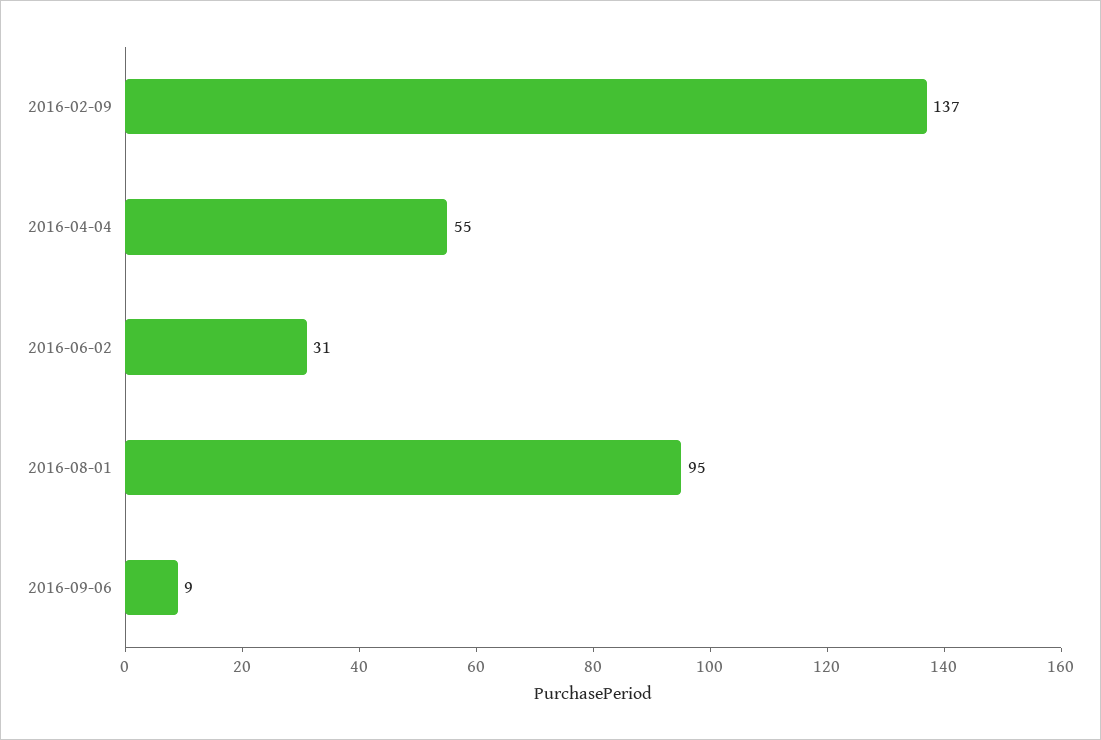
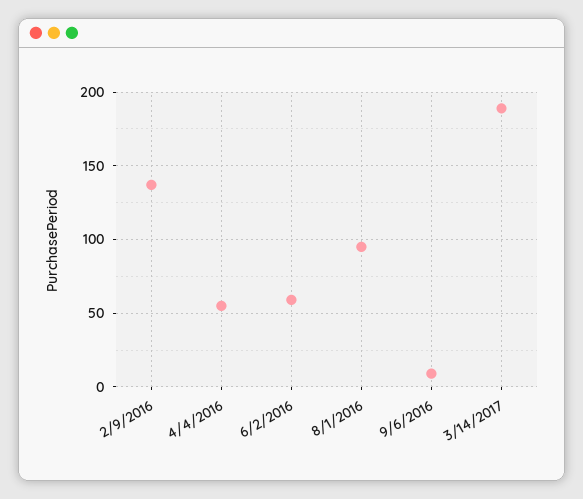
2016-06-02: 31 -> 60
3/14/2017: none -> 190

